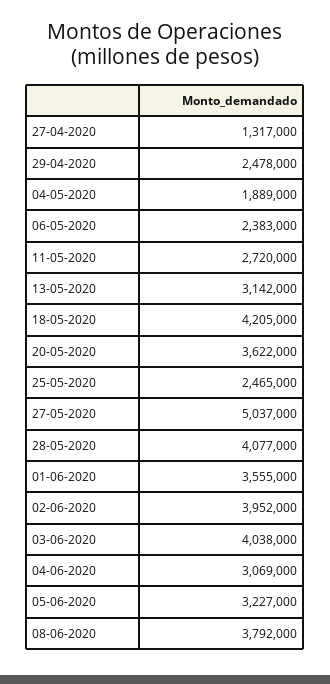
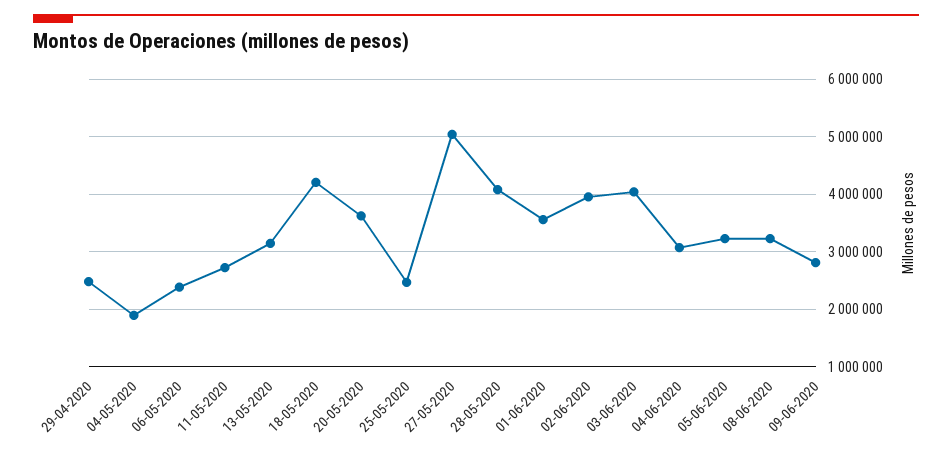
27-04-2020: 1317000 -> none
08-06-2020: 3792000 -> 3200000
09-06-2020: none -> 2800000

